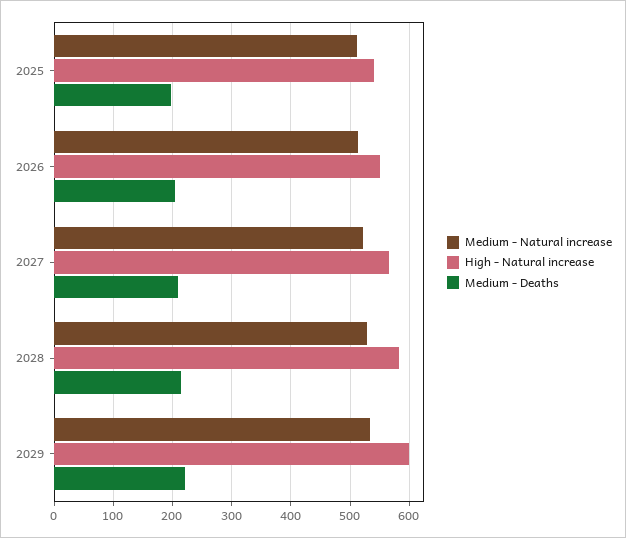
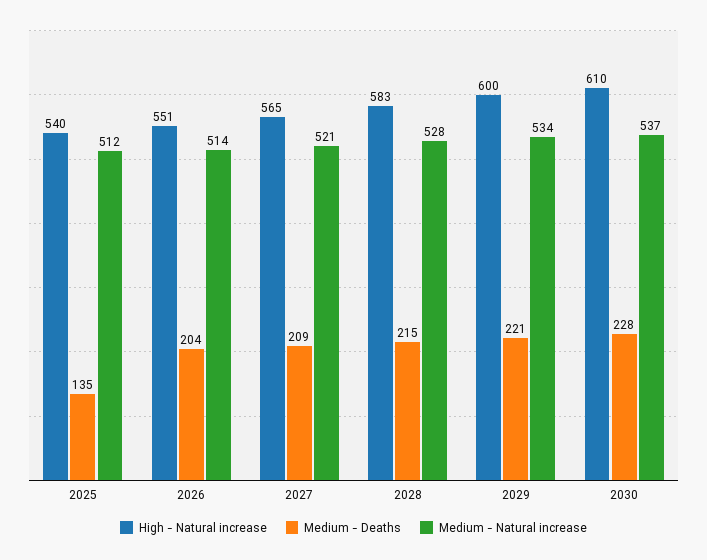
Medium - Deaths, 2025: 200 -> 135
High - Natural increase, 2030: none -> 610
Medium - Deaths, 2030: none -> 228
Medium - Natural increase, 2030: none -> 537

